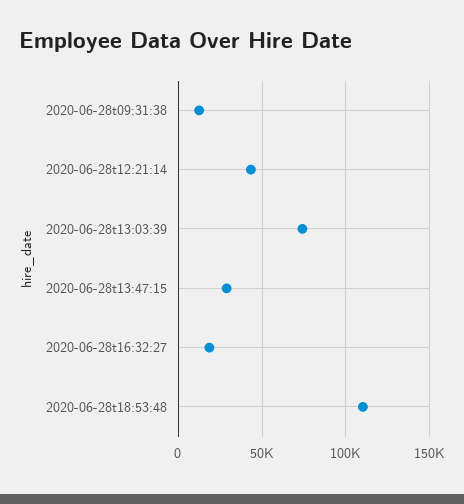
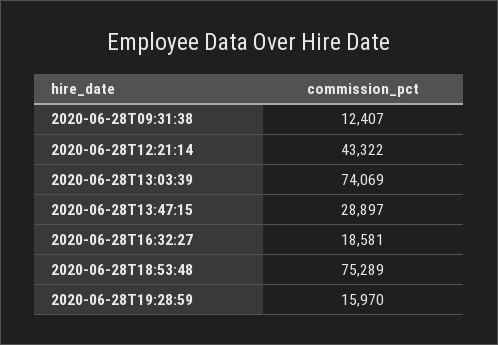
2020-06-28t18:53:48: 110000 -> 75289
2020-06-28T19:28:59: none -> 15970

